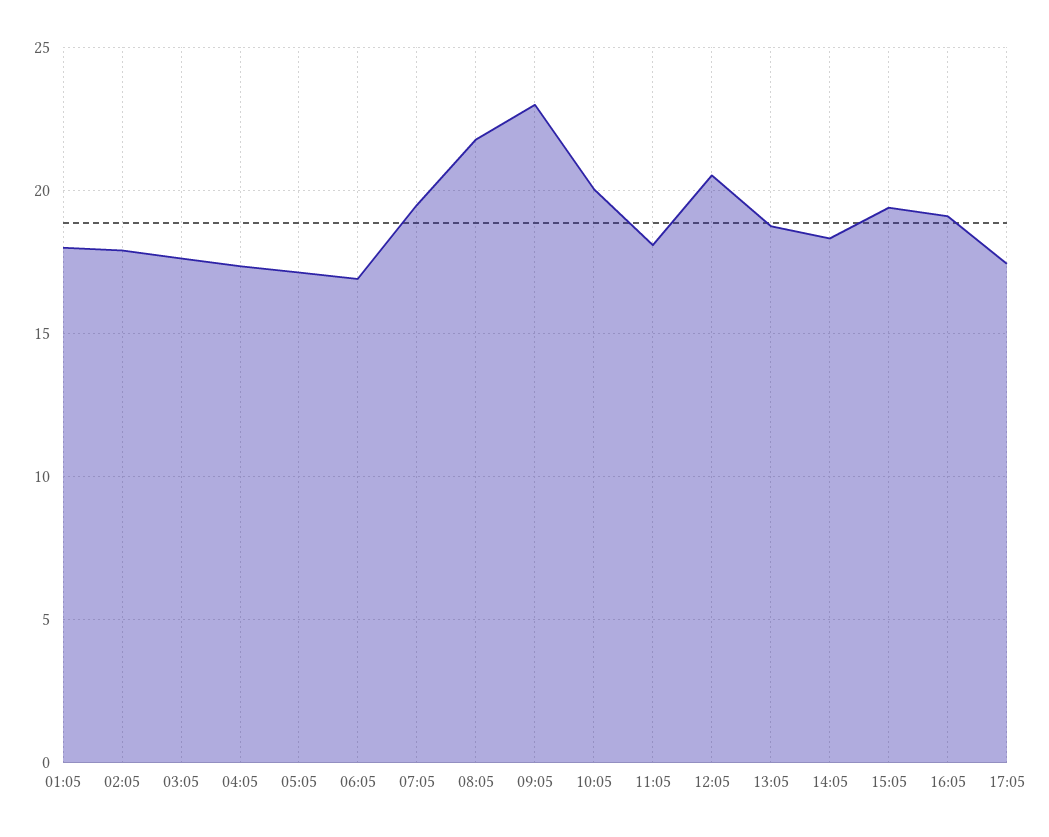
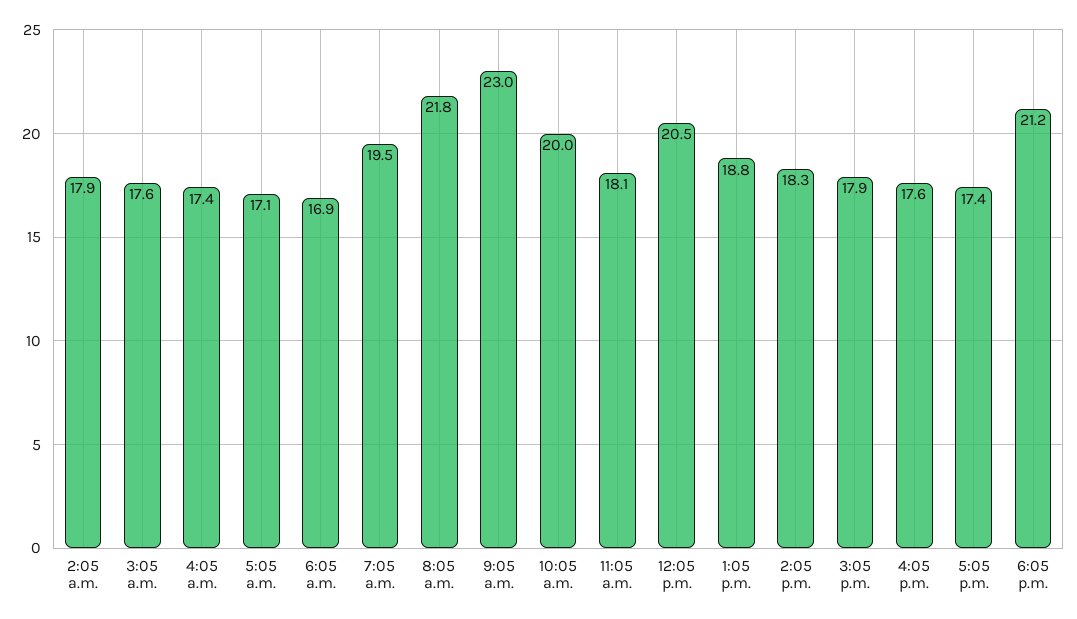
01:05: 18 -> none
15:05: 19.5 -> 17.9
16:05: 19 -> 17.6
6:05 p.m.: none -> 21.2

